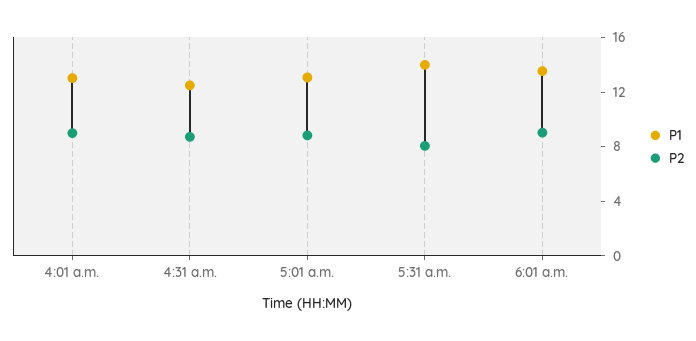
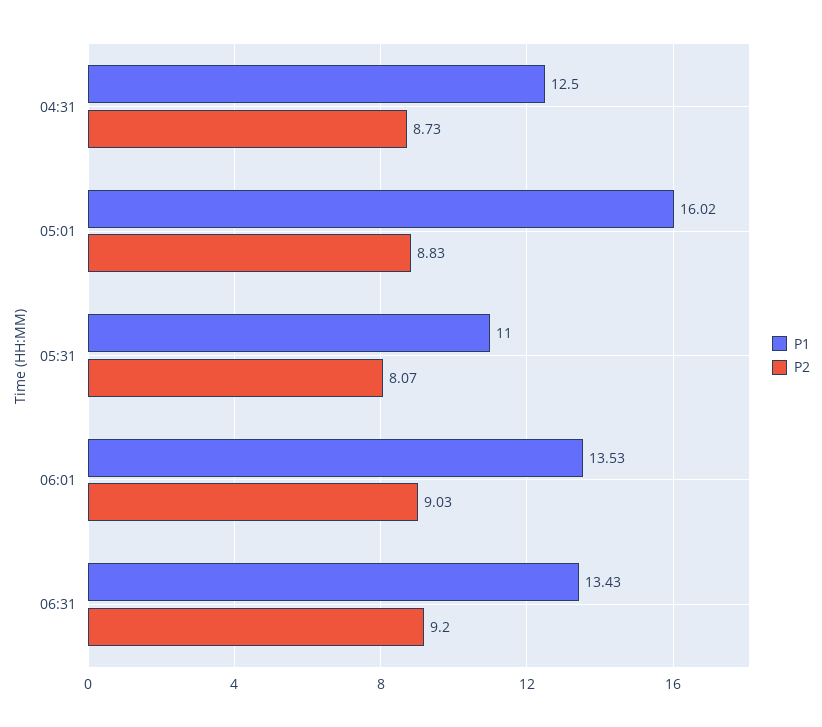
P1, 4:01 a.m.: 13 -> none
P2, 4:01 a.m.: 9 -> none
P1, 5:01 a.m.: 13 -> 16.02
P1, 5:31 a.m.: 14 -> 11
P1, 06:31: none -> 13.43
P2, 06:31: none -> 9.2

